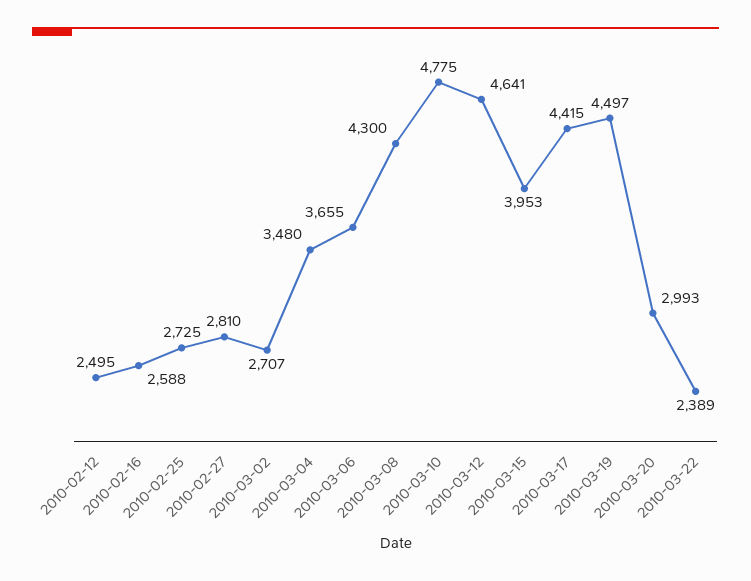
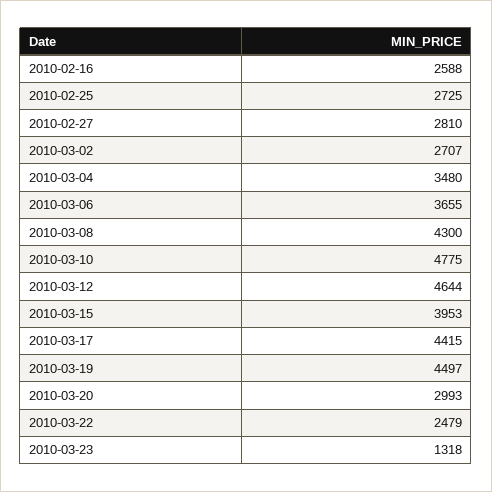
2010-02-12: 2495 -> none
2010-03-12: 4641 -> 4644
2010-03-22: 2389 -> 2479
2010-03-23: none -> 1318

